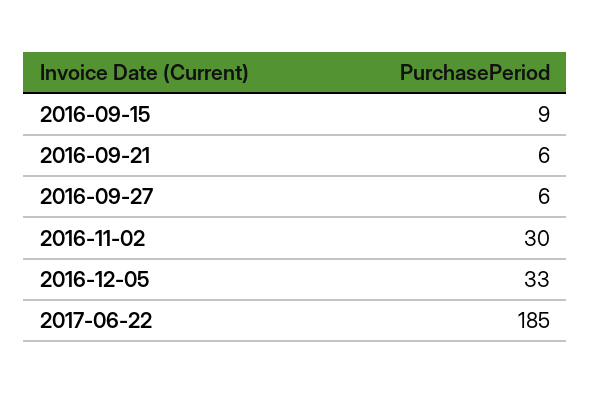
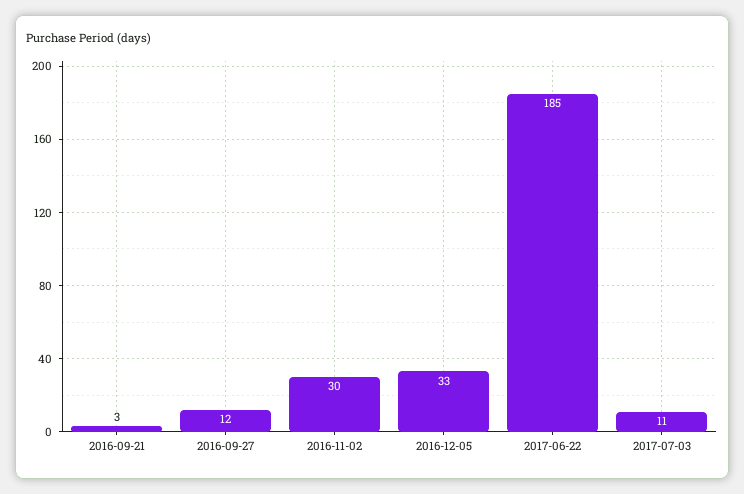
2016-09-15: 9 -> none
2016-09-21: 6 -> 3
2016-09-27: 6 -> 12
2017-07-03: none -> 11

